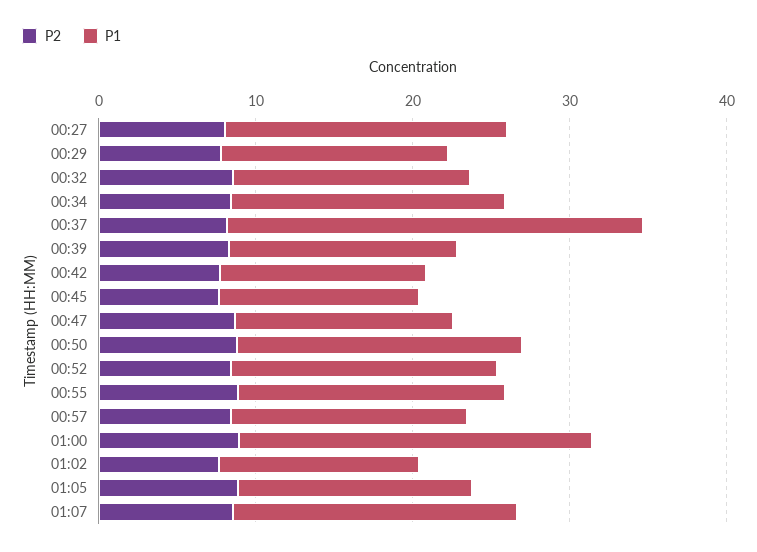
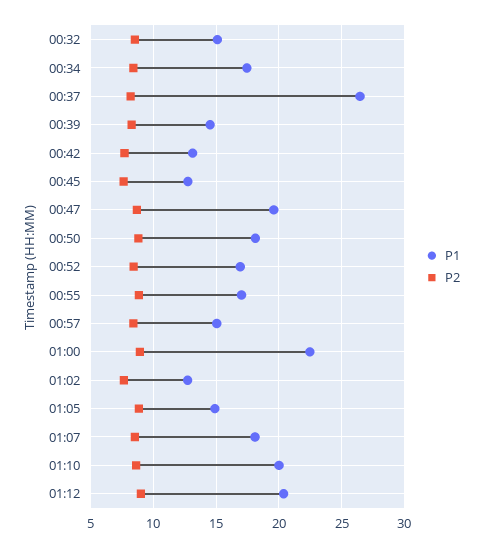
P2, 00:27: 8 -> none
P1, 00:27: 18 -> none
P2, 00:29: 8 -> none
P1, 00:29: 14 -> none
P1, 00:47: 14 -> 19.5
P1, 01:10: none -> 20
P2, 01:10: none -> 8.5
P1, 01:12: none -> 20.5
P2, 01:12: none -> 9

